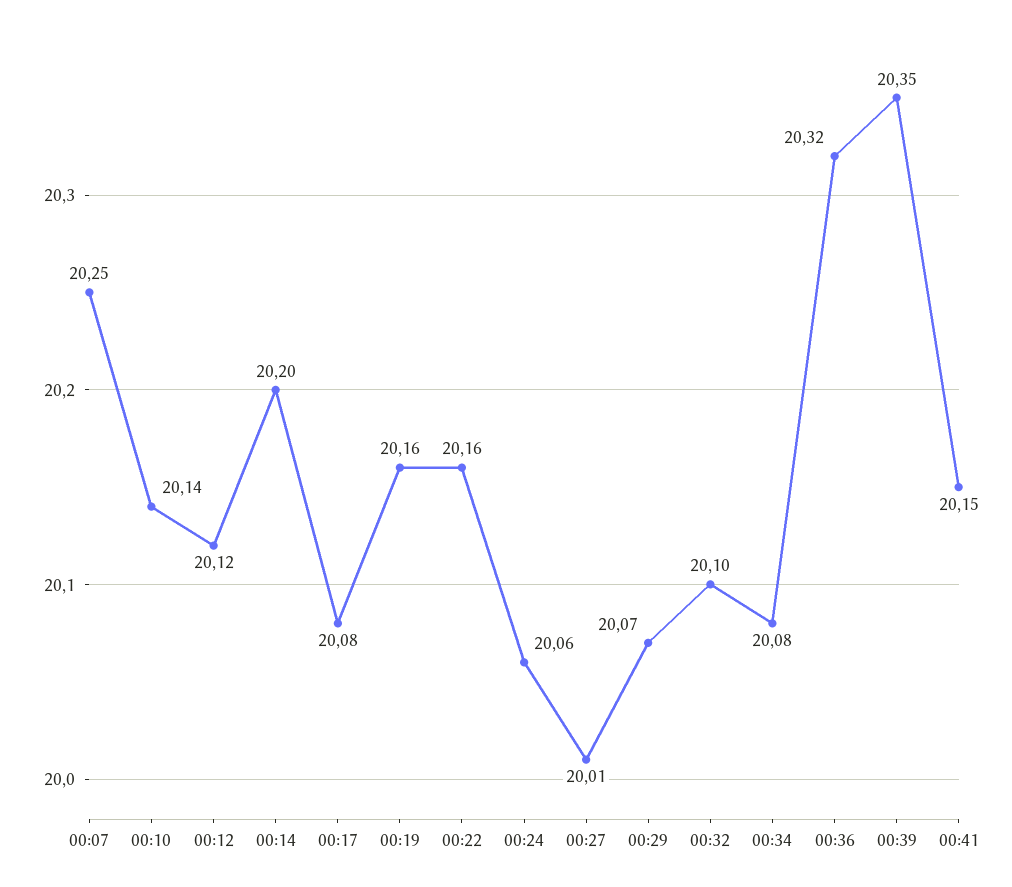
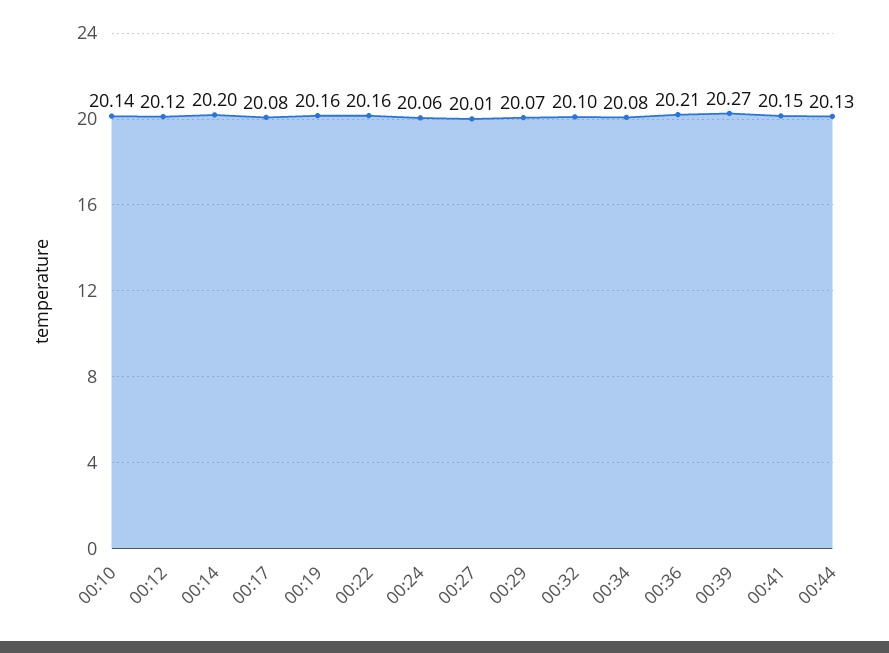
00:07: 20.25 -> none
00:36: 20.32 -> 20.21
00:39: 20.35 -> 20.27
00:44: none -> 20.13

